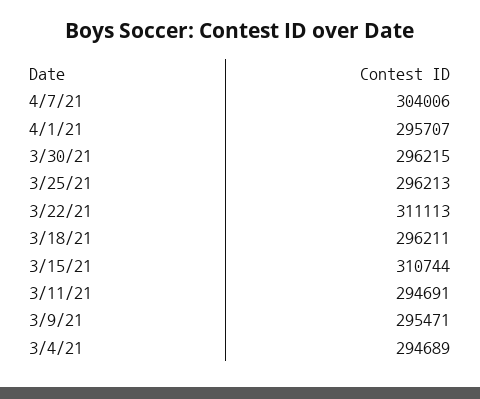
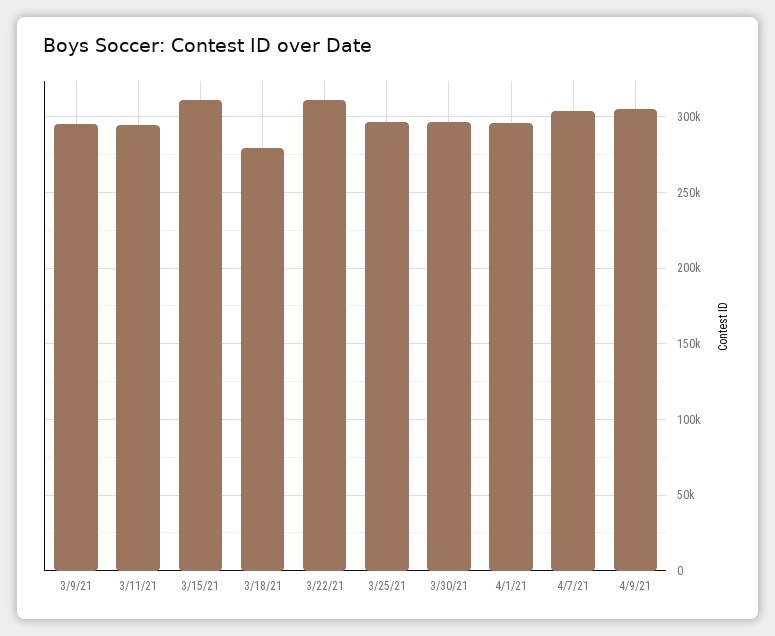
3/18/21: 296211 -> 280000
3/4/21: 294689 -> none
4/9/21: none -> 305000

